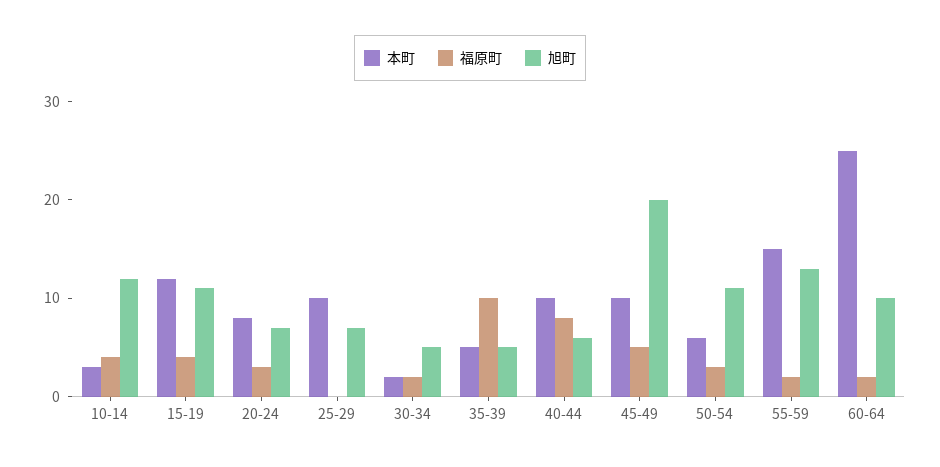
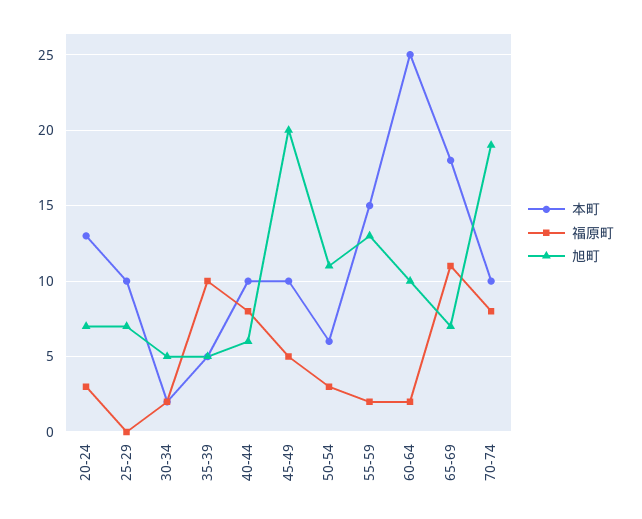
本町, 10-14: 3 -> none
福原町, 10-14: 4 -> none
旭町, 10-14: 12 -> none
本町, 15-19: 12 -> none
福原町, 15-19: 4 -> none
旭町, 15-19: 11 -> none
本町, 20-24: 8 -> 13
本町, 65-69: none -> 18
福原町, 65-69: none -> 11
旭町, 65-69: none -> 7
本町, 70-74: none -> 10
福原町, 70-74: none -> 8
旭町, 70-74: none -> 19

